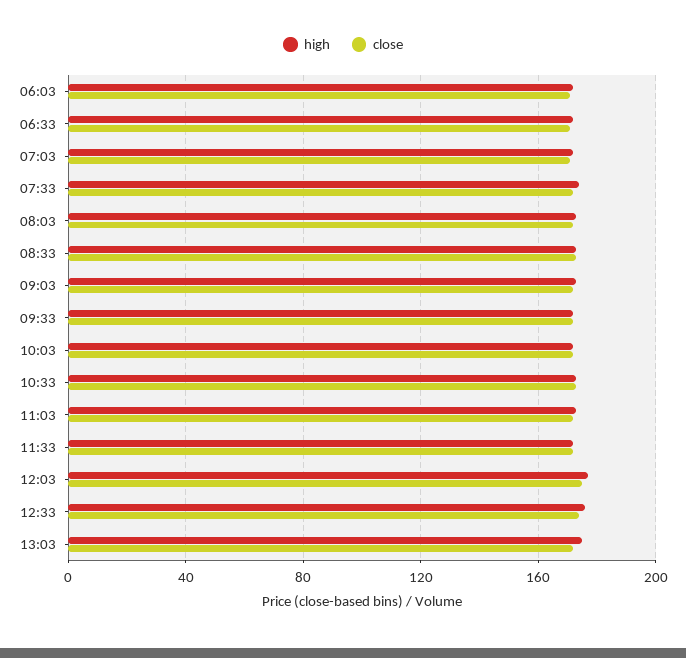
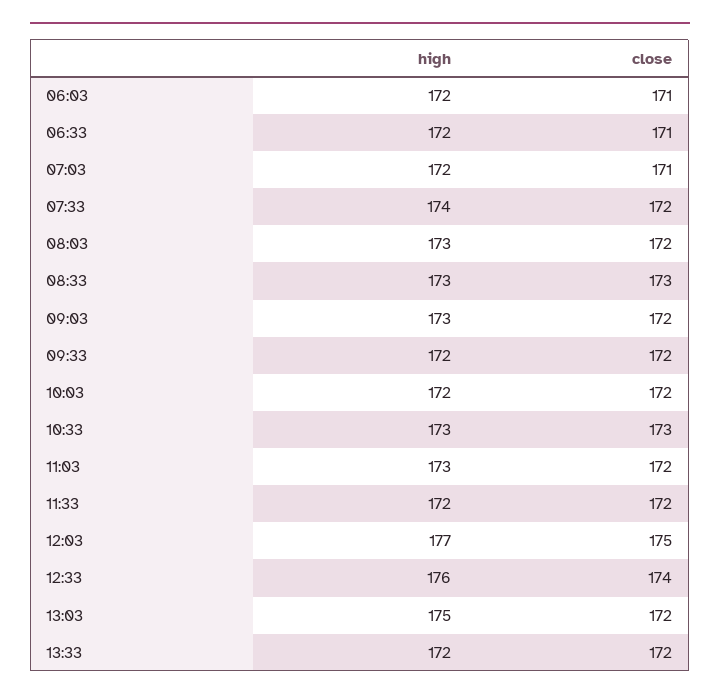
high, 13:33: none -> 172
close, 13:33: none -> 172

